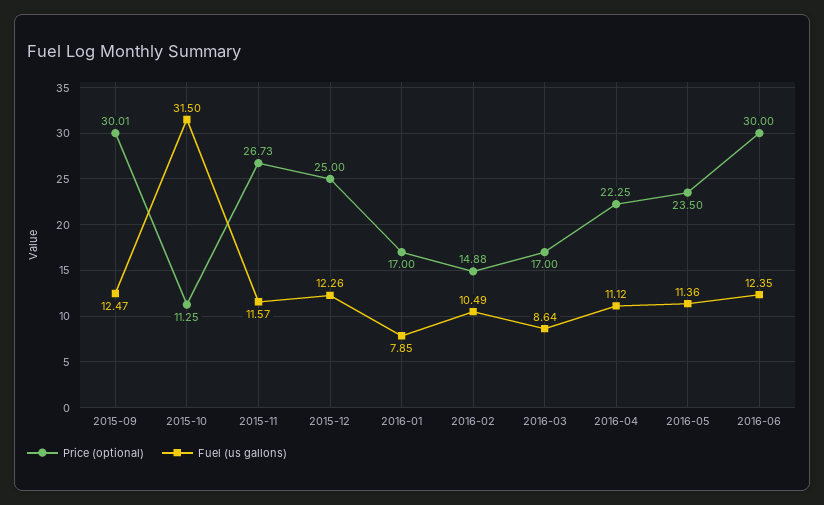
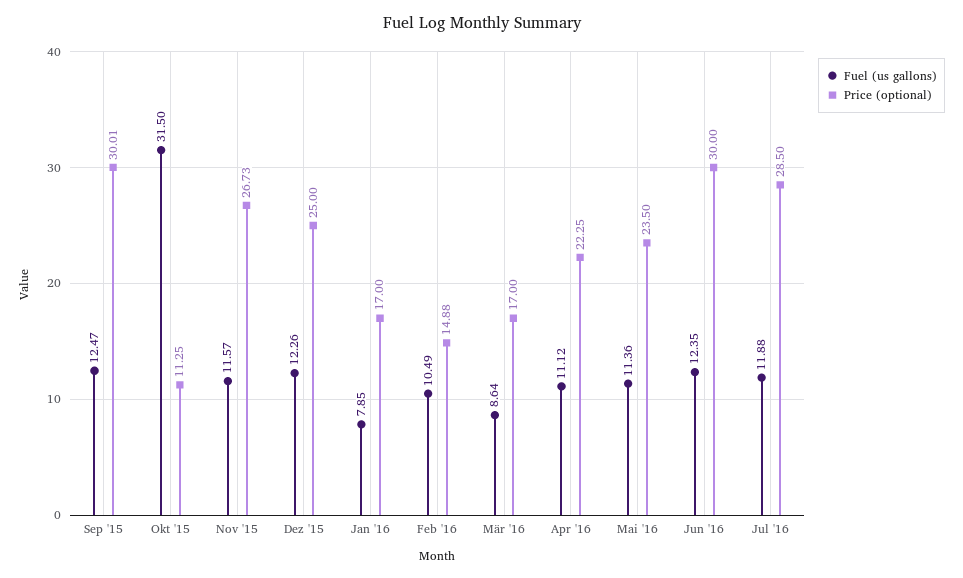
Fuel (us gallons), Jul '16: none -> 11.88
Price (optional), Jul '16: none -> 28.5

